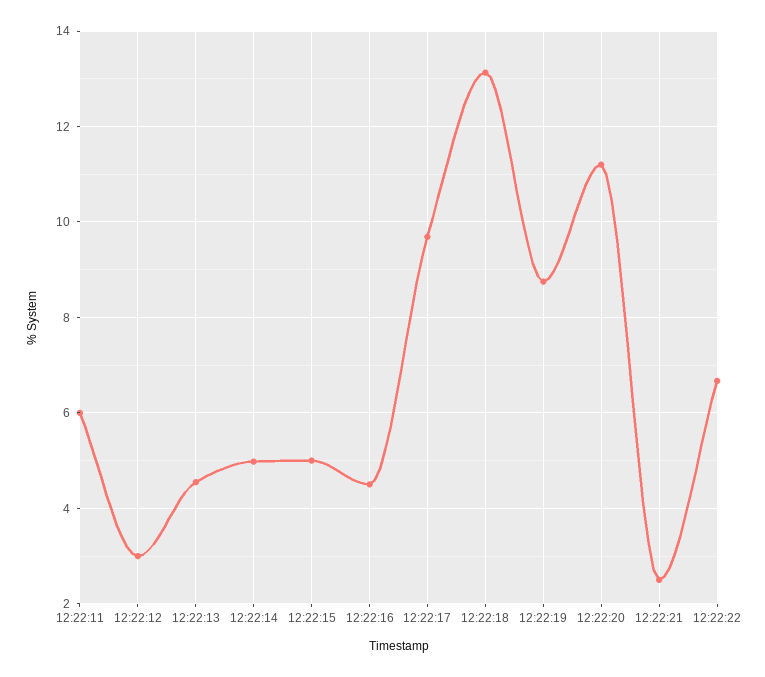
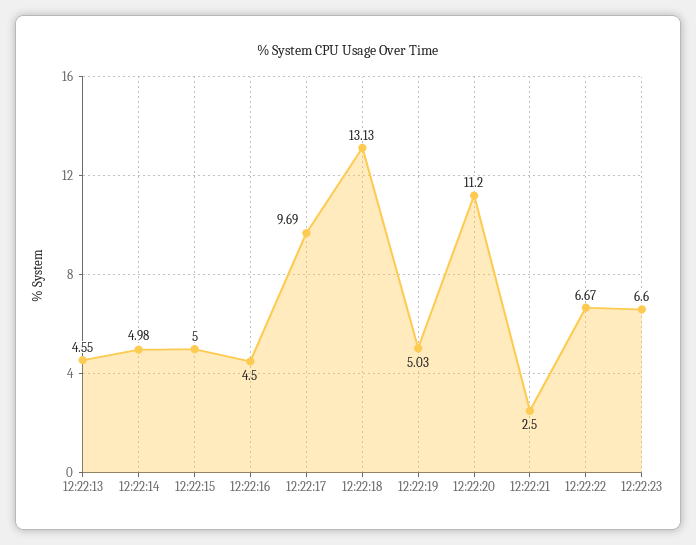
12:22:11: 6 -> none
12:22:12: 3 -> none
12:22:19: 8.8 -> 5.03
12:22:23: none -> 6.6

